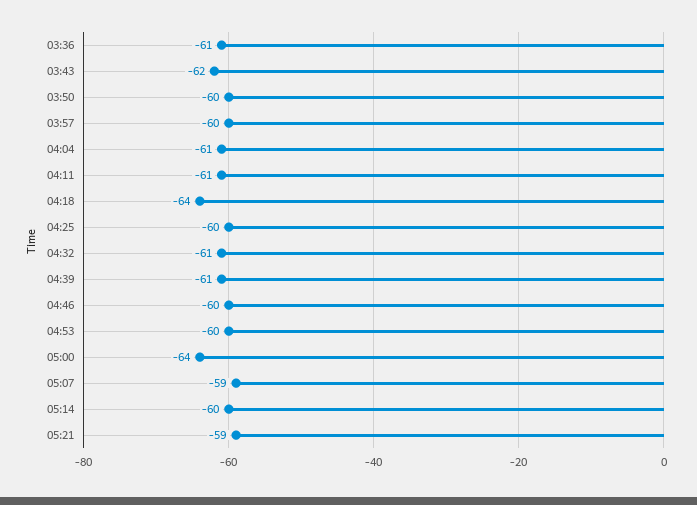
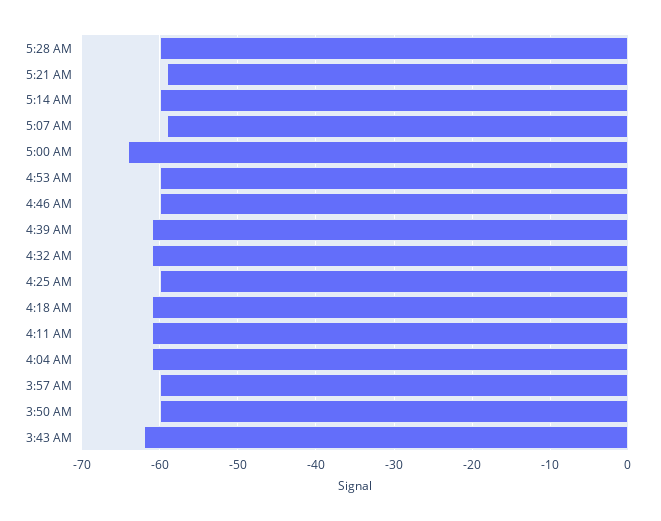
03:36: -61 -> none
04:18: -64 -> -61
5:28 AM: none -> -60

